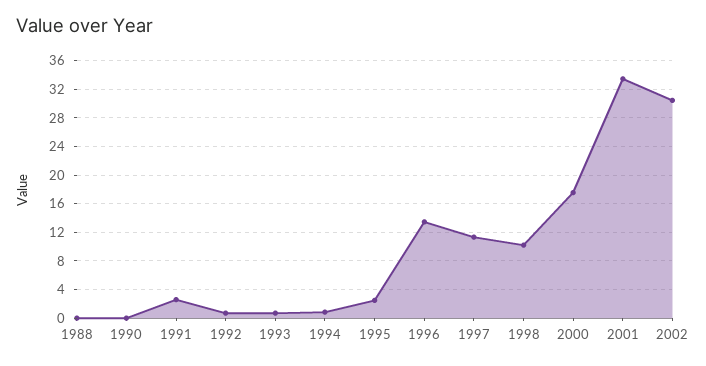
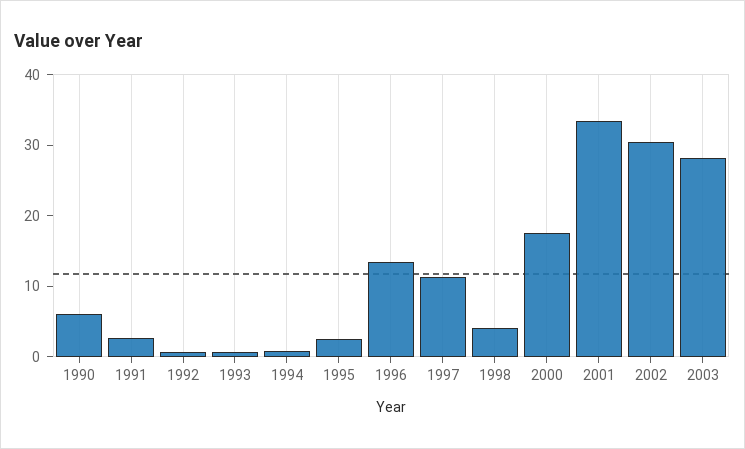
1988: 0 -> none
1990: 0 -> 6
1998: 10 -> 4
2003: none -> 28

